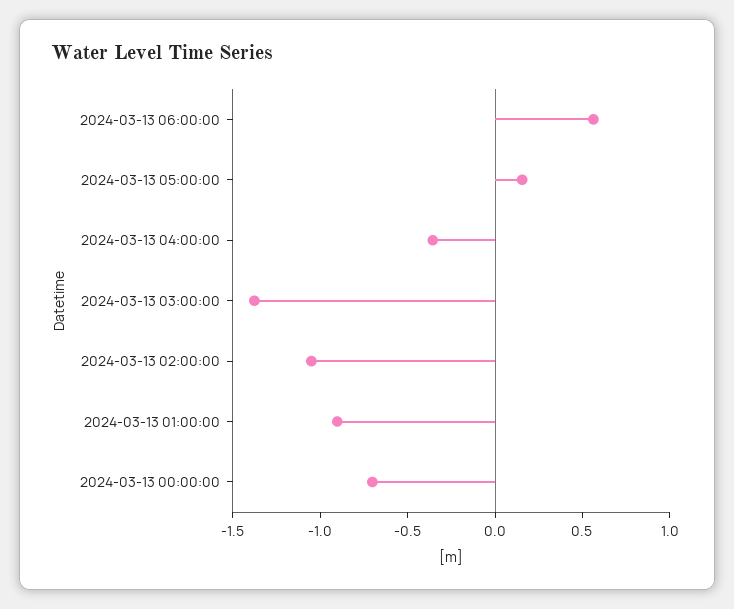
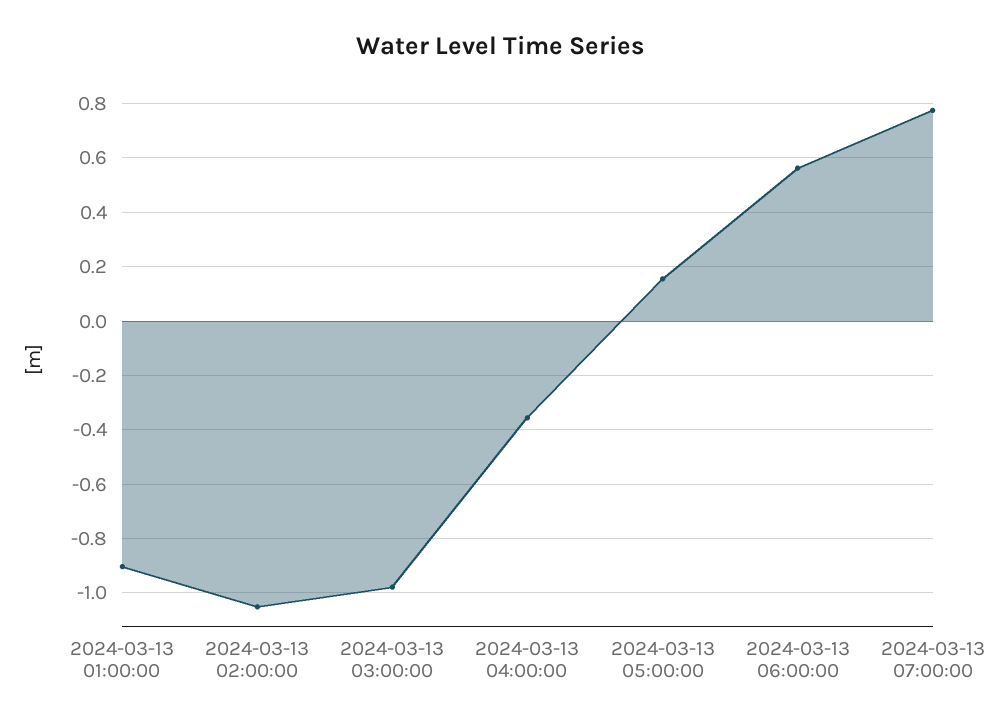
2024-03-13 03:00:00: -1.4 -> -0.975
2024-03-13 00:00:00: -0.7 -> none
2024-03-13 07:00:00: none -> 0.775

